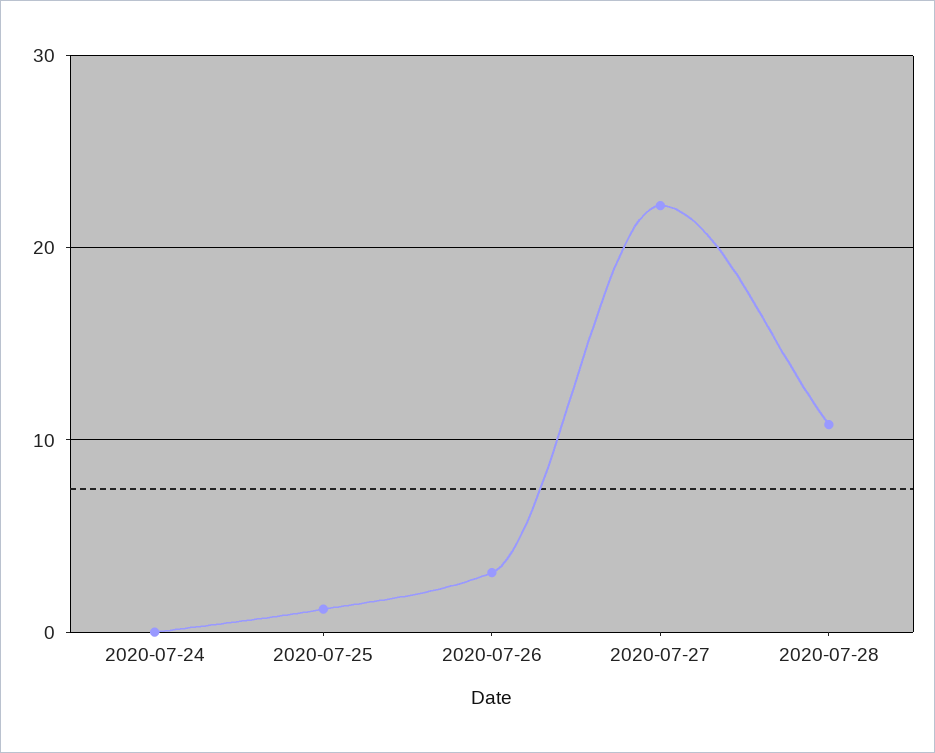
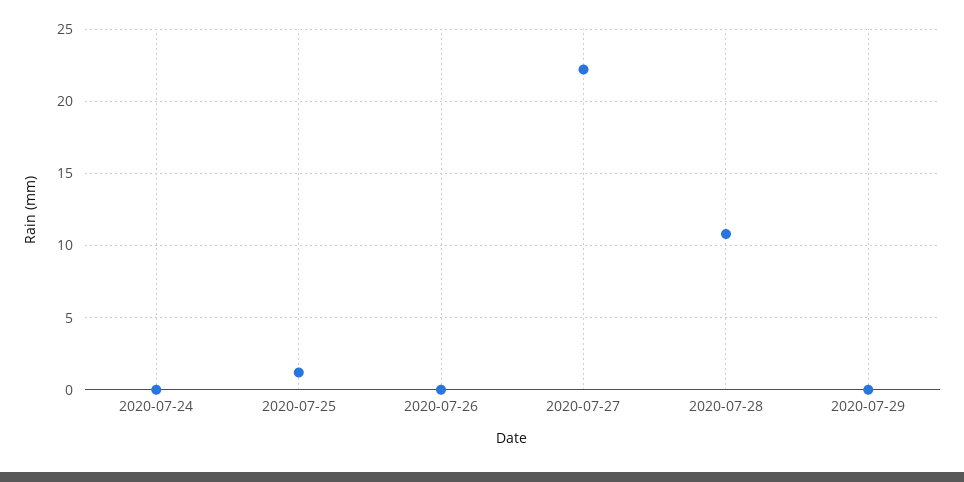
2020-07-26: 3 -> 0
2020-07-29: none -> 0

